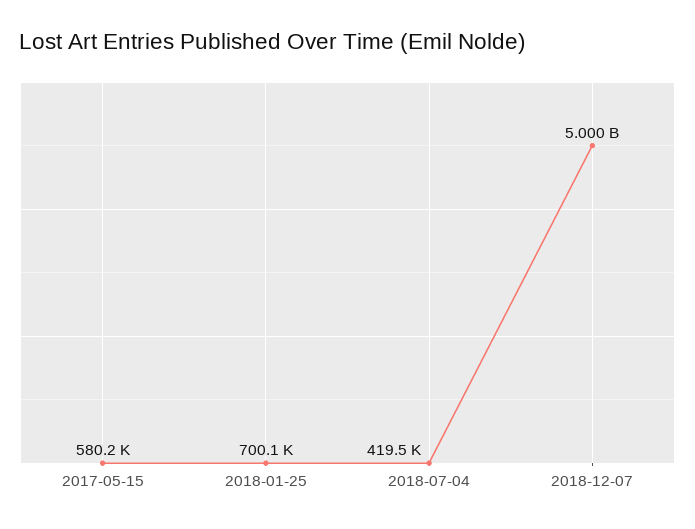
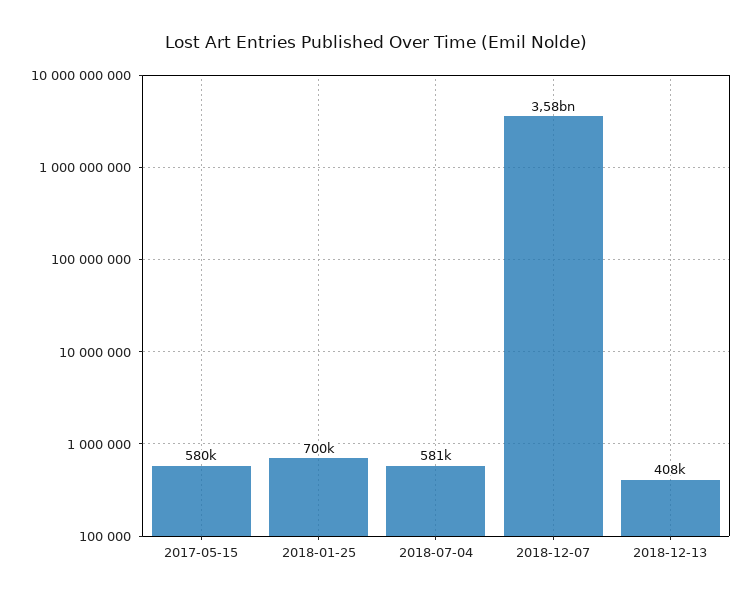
2018-07-04: 419500 -> 581000
2018-12-07: 5000000000 -> 3580000000
2018-12-13: none -> 408000

